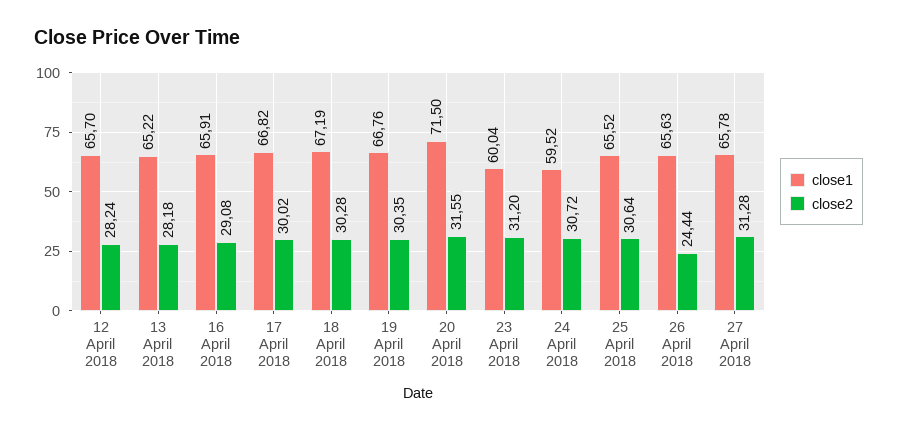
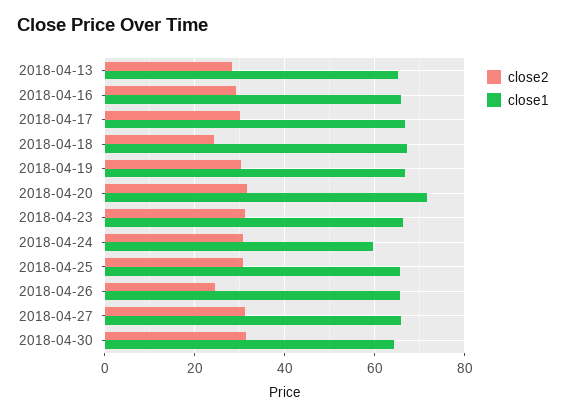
close1, 12 April 2018: 65.7 -> none
close2, 12 April 2018: 28.24 -> none
close2, 18 April 2018: 30.28 -> 24
close1, 23 April 2018: 60.04 -> 66
close2, 2018-04-30: none -> 32
close1, 2018-04-30: none -> 64

